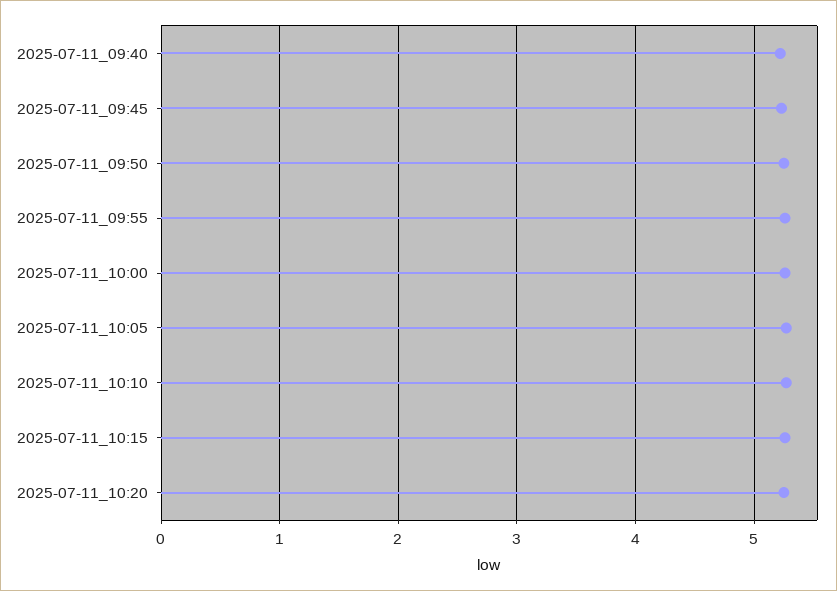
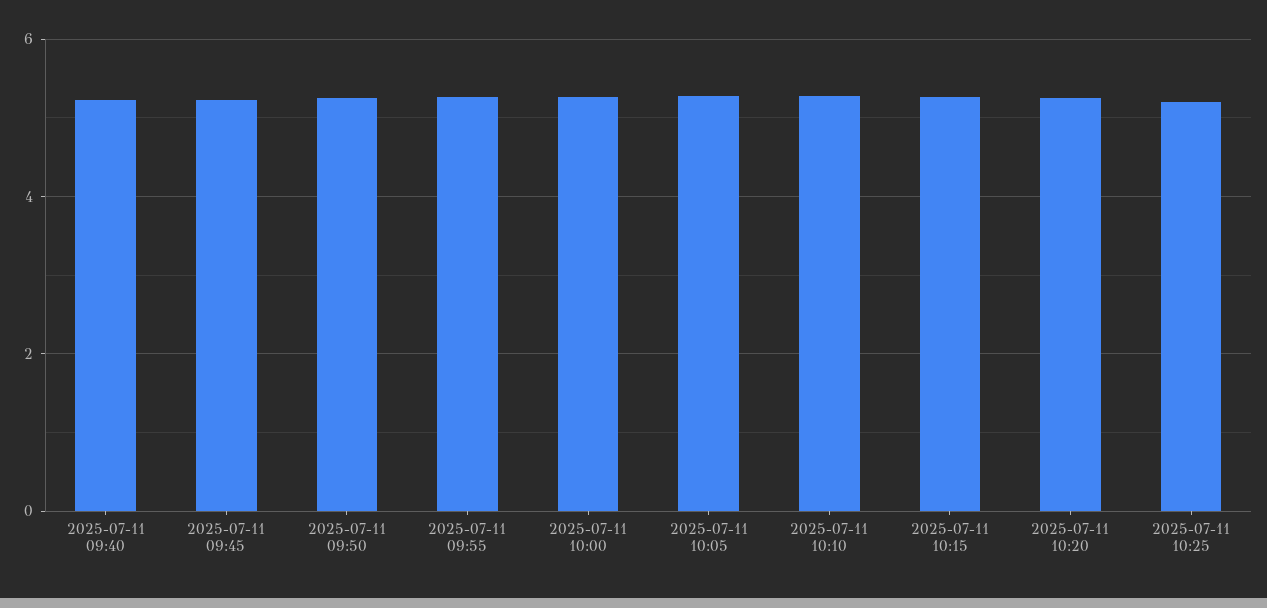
2025-07-11 10:25: none -> 5.2

